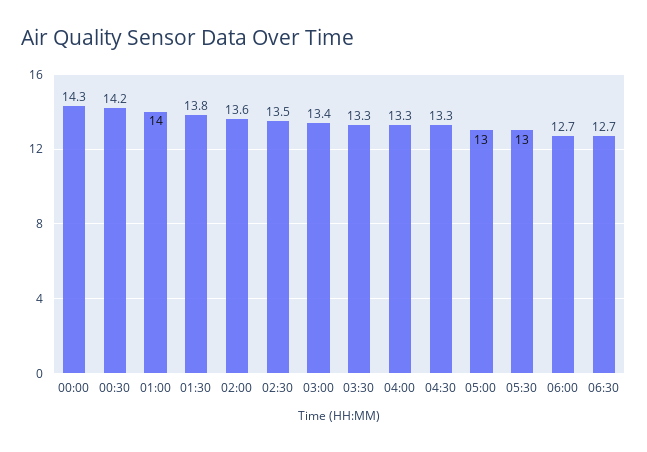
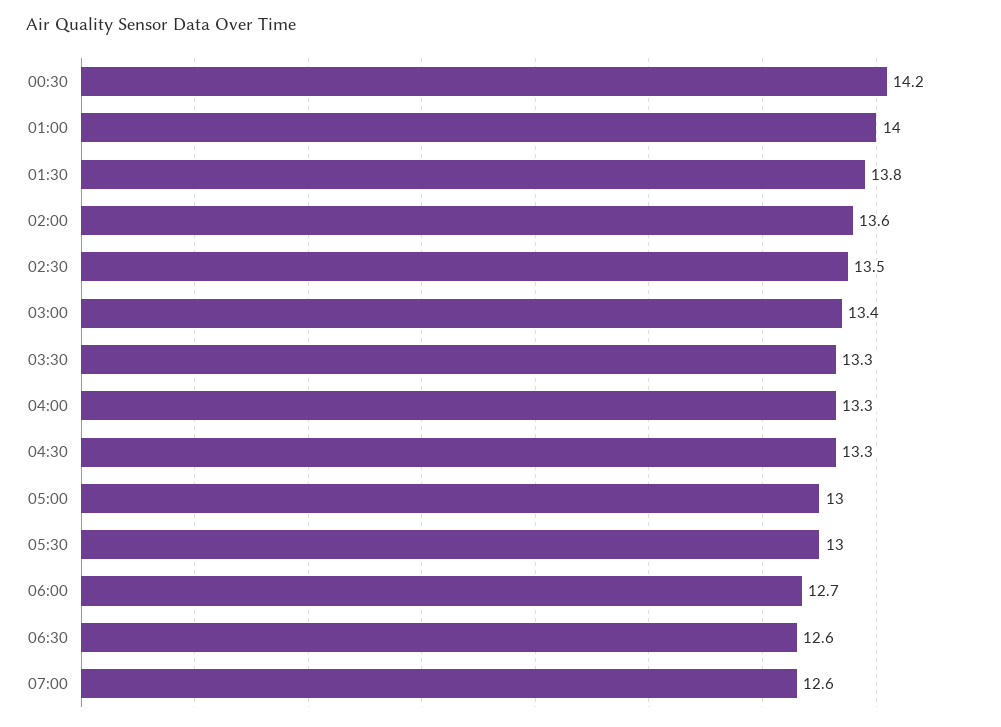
00:00: 14.3 -> none
06:30: 12.7 -> 12.6
07:00: none -> 12.6

